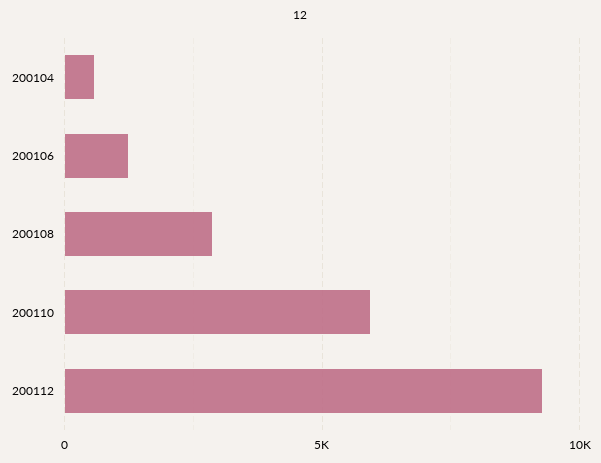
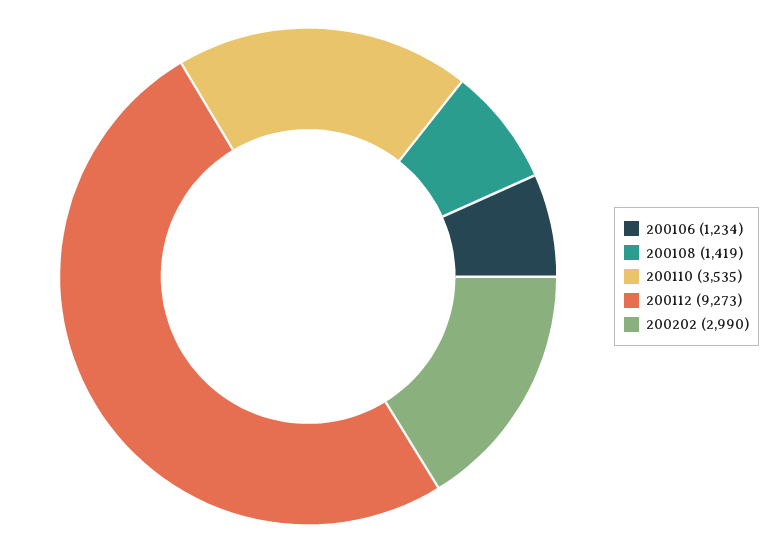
200104: 500 -> none
200108: 3000 -> 1419
200110: 6000 -> 3535
200202: none -> 2990

